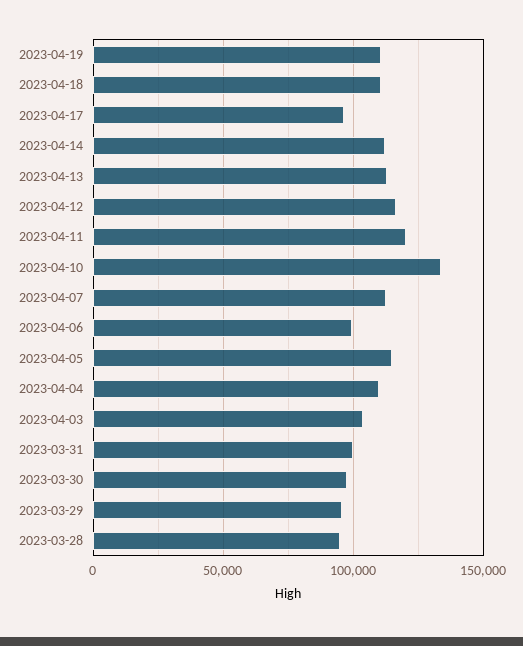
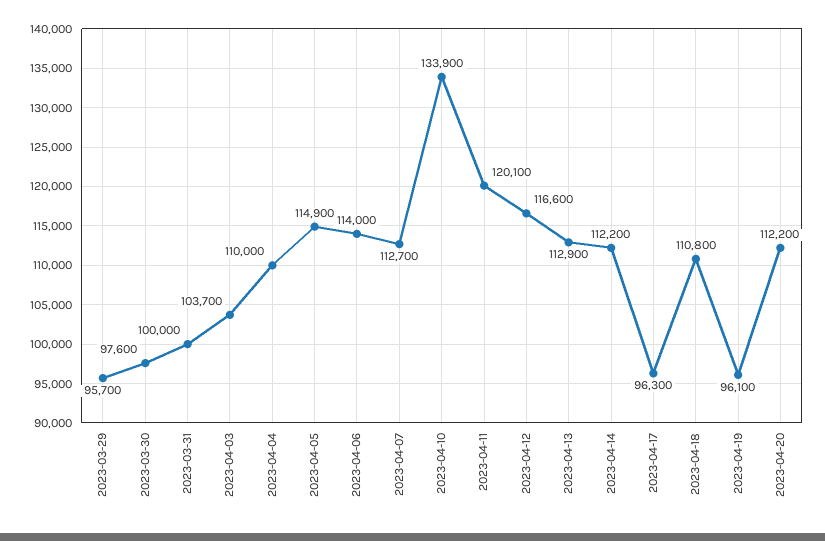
2023-04-19: 110000 -> 96100
2023-04-06: 100000 -> 114000
2023-03-28: 95000 -> none
2023-04-20: none -> 112200

